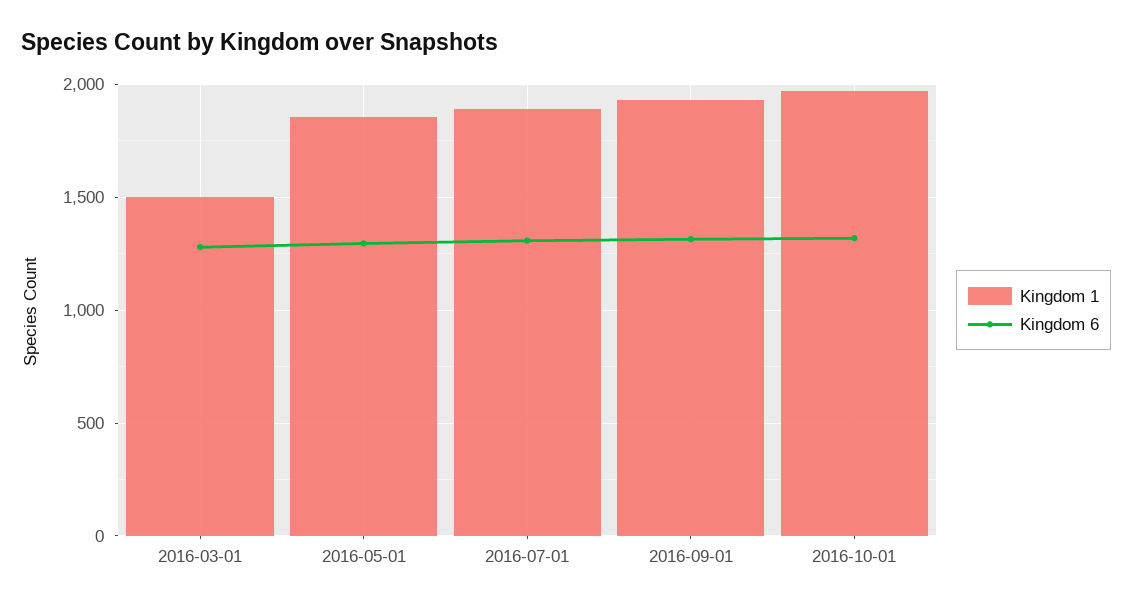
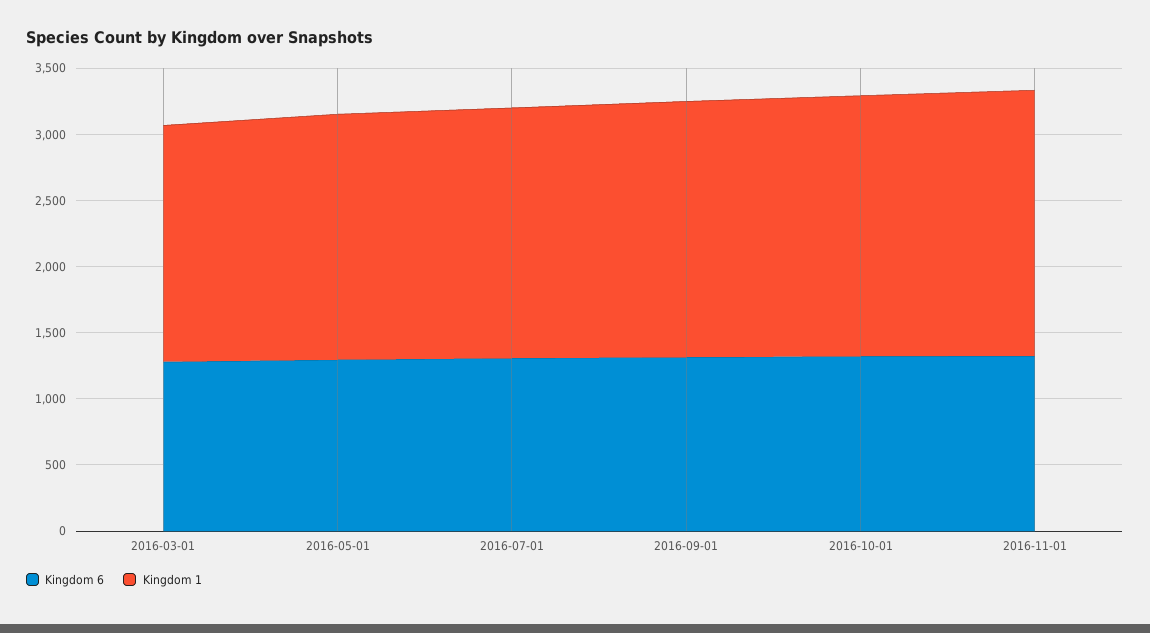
Kingdom 1, 2016-03-01: 1500 -> 1800
Kingdom 6, 2016-11-01: none -> 1300
Kingdom 1, 2016-11-01: none -> 2000

